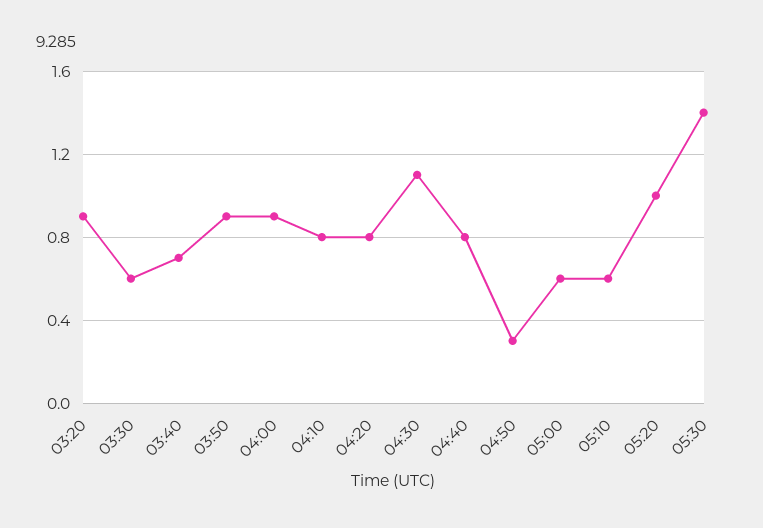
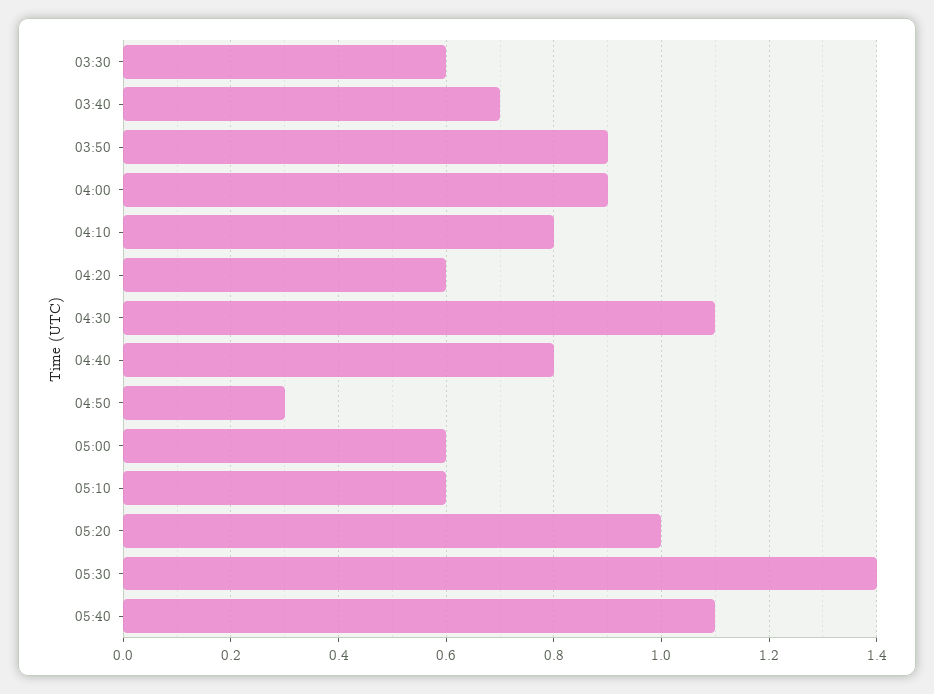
03:20: 0.9 -> none
04:20: 0.8 -> 0.6
05:40: none -> 1.1

